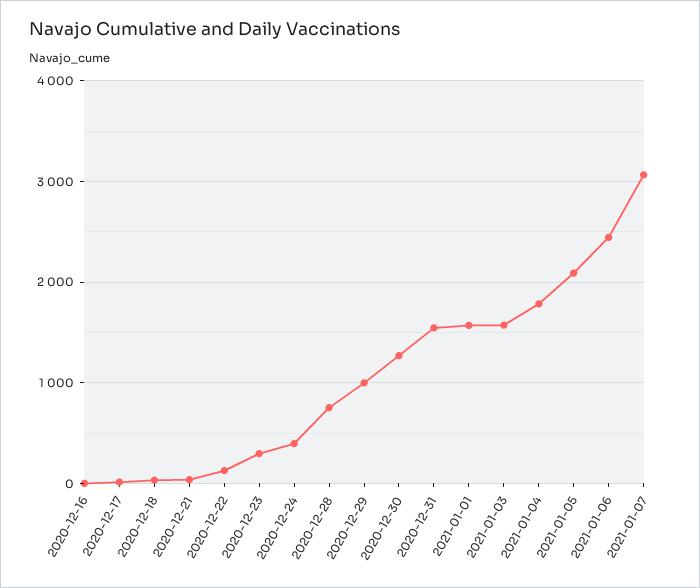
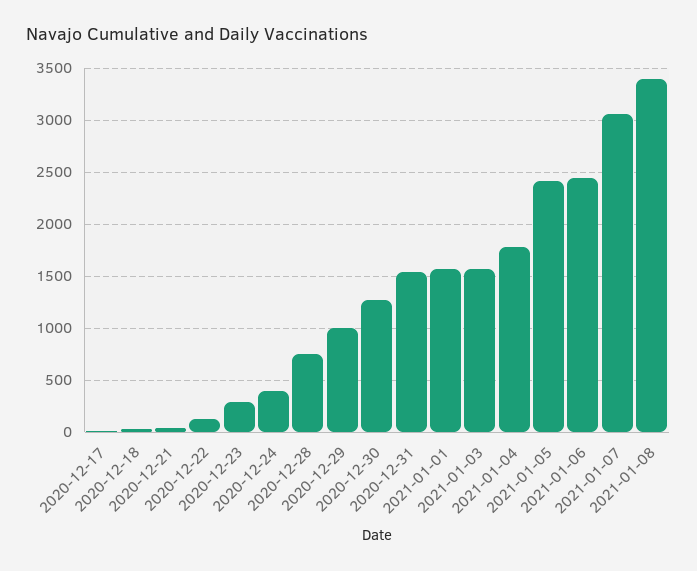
2020-12-16: 0 -> none
2021-01-05: 2100 -> 2400
2021-01-08: none -> 3400

